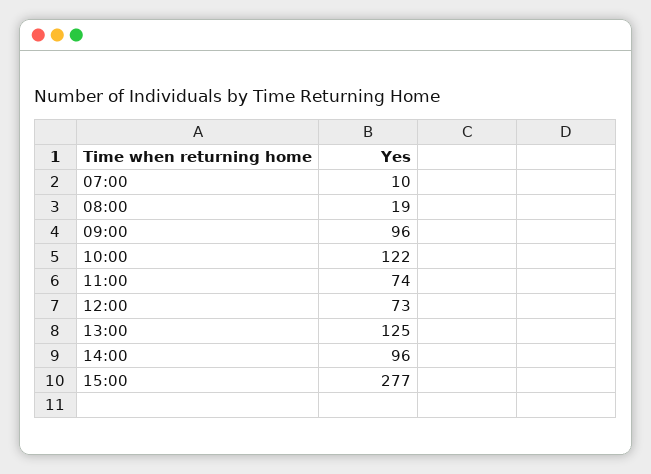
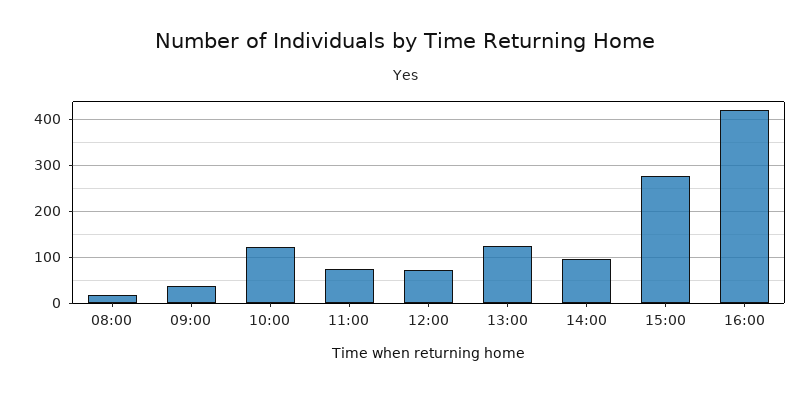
07:00: 10 -> none
09:00: 96 -> 40
16:00: none -> 420

